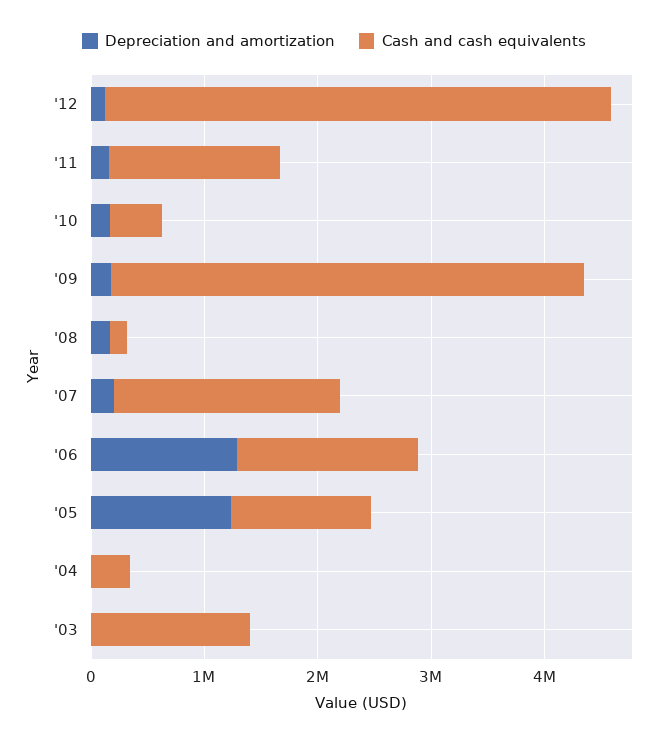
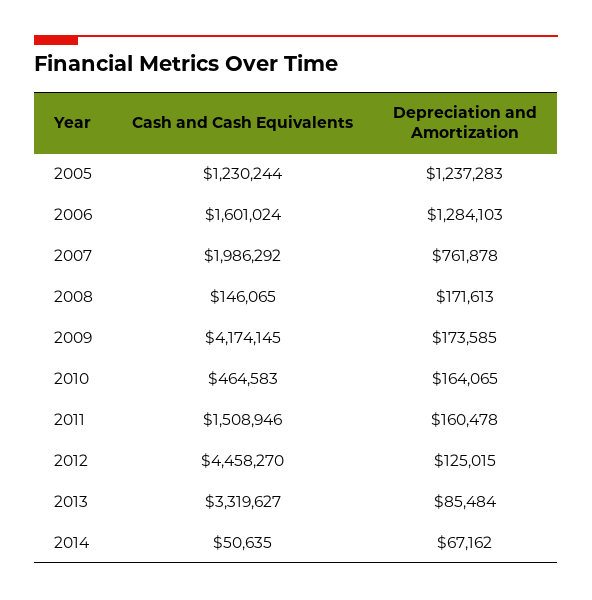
Depreciation and amortization, '07: 200000 -> 761878
Depreciation and amortization, '04: 0 -> none
Cash and cash equivalents, '04: 400000 -> none
Depreciation and amortization, '03: 0 -> none
Cash and cash equivalents, '03: 1400000 -> none
Cash and cash equivalents, 2013: none -> 3319627
Depreciation and amortization, 2013: none -> 85484
Cash and cash equivalents, 2014: none -> 50635
Depreciation and amortization, 2014: none -> 67162

